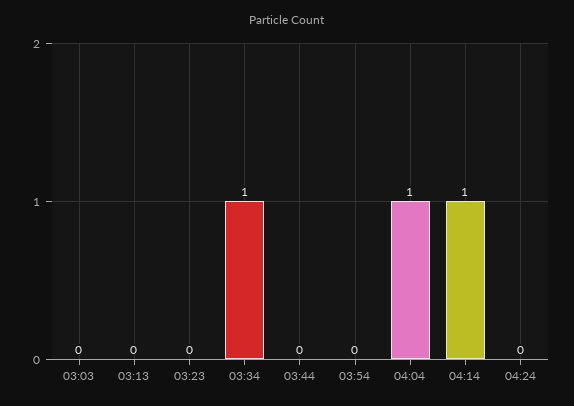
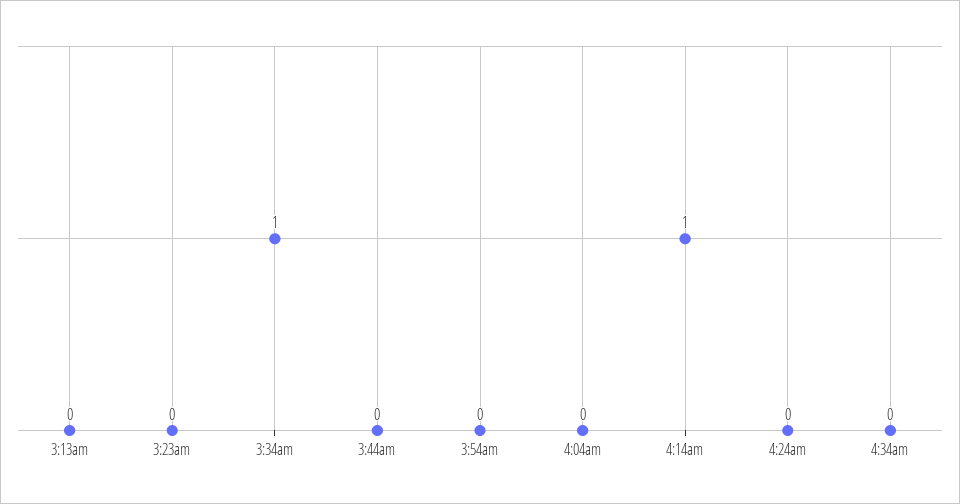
03:03: 0 -> none
04:04: 1 -> 0
4:34am: none -> 0

